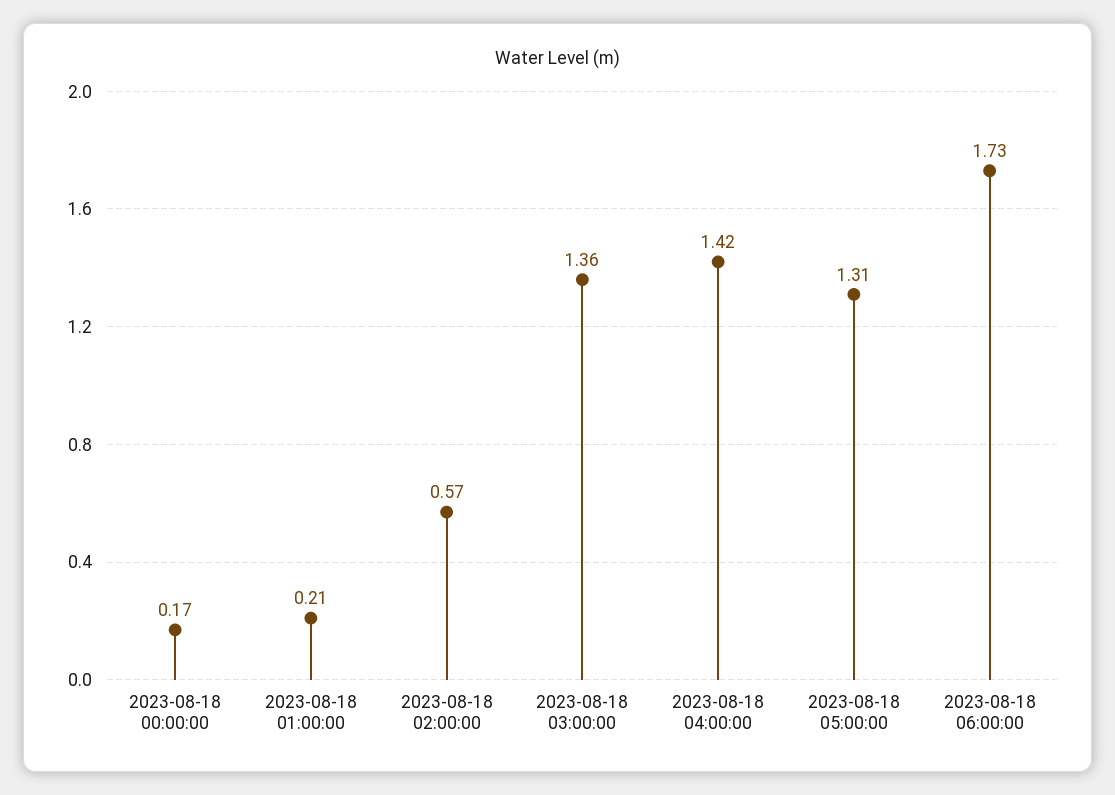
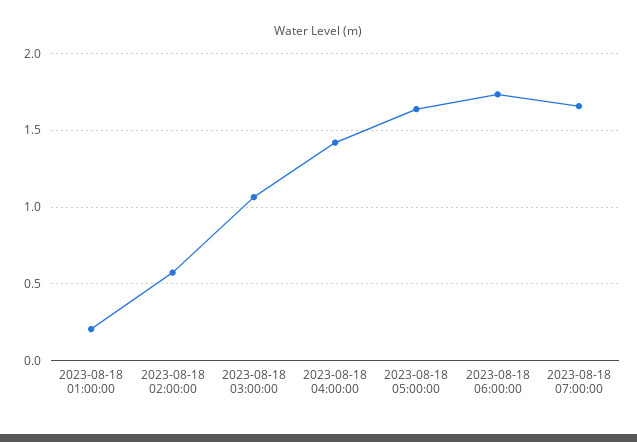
2023-08-18 00:00:00: 0.17 -> none
2023-08-18 03:00:00: 1.36 -> 1.05
2023-08-18 05:00:00: 1.31 -> 1.65
2023-08-18 07:00:00: none -> 1.65

